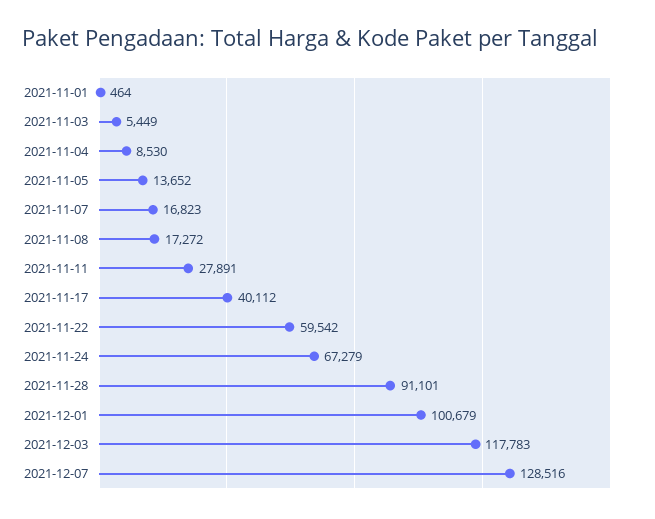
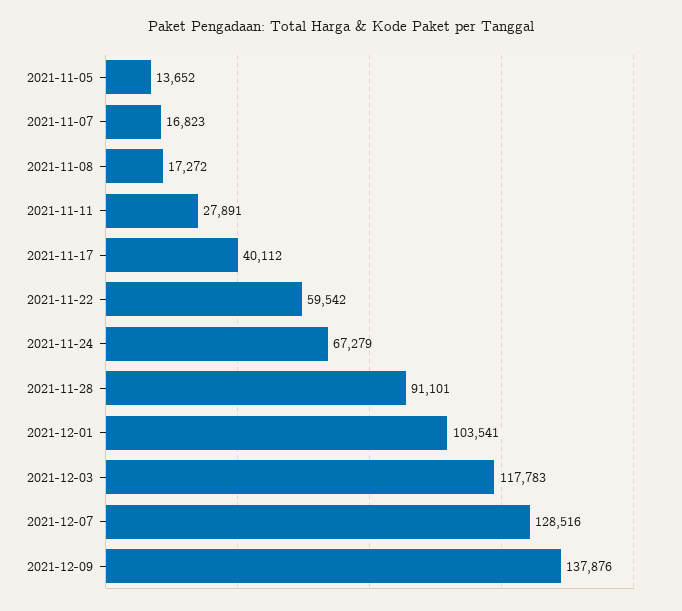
2021-11-01: 464 -> none
2021-11-03: 5449 -> none
2021-11-04: 8530 -> none
2021-12-01: 100679 -> 103541
2021-12-09: none -> 137876

